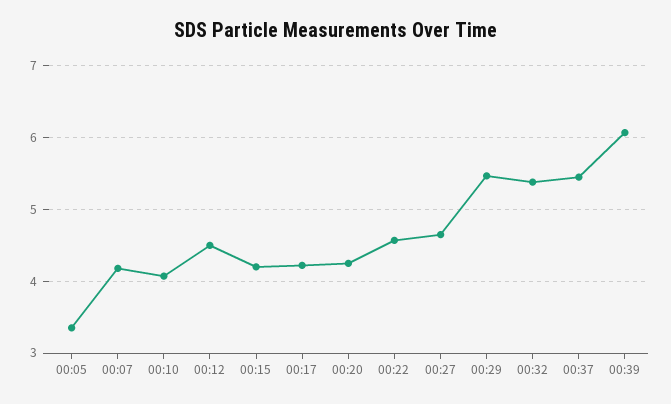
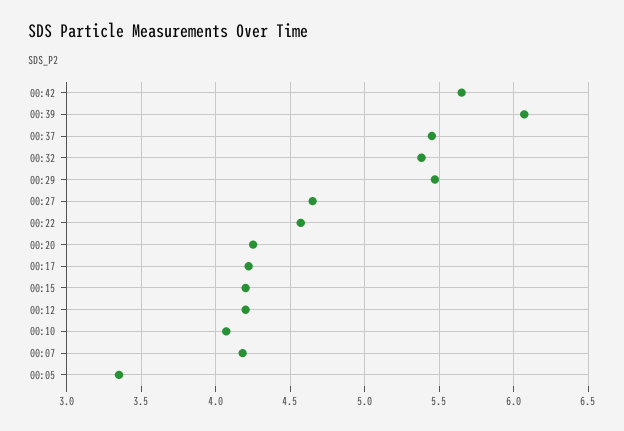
00:12: 4.5 -> 4.2
00:42: none -> 5.65

